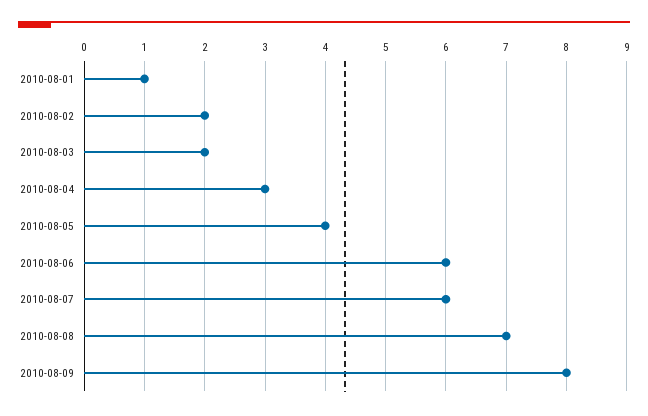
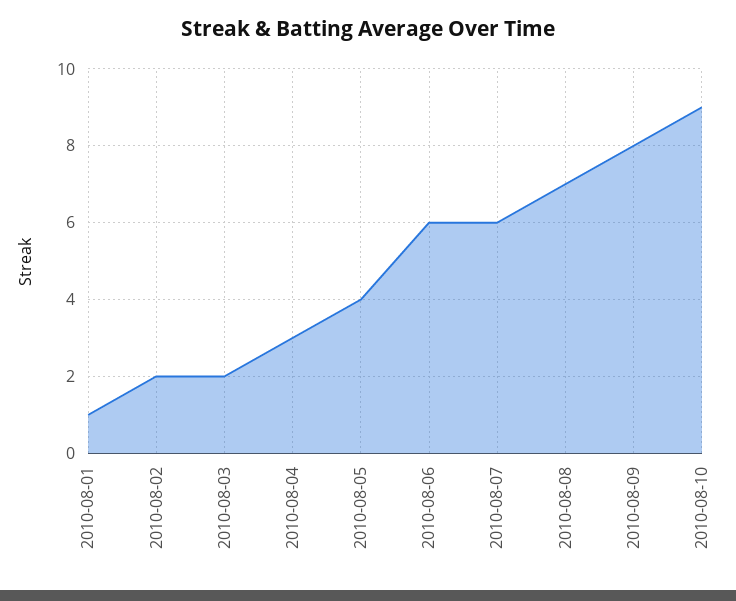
2010-08-10: none -> 9

